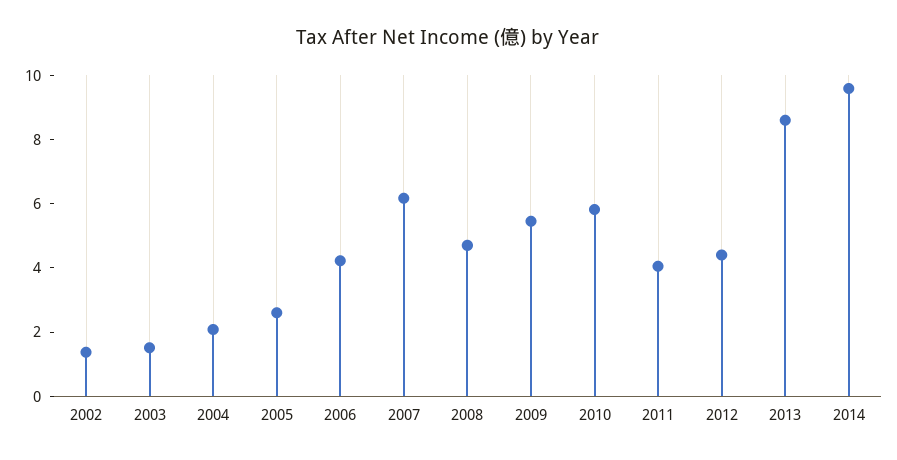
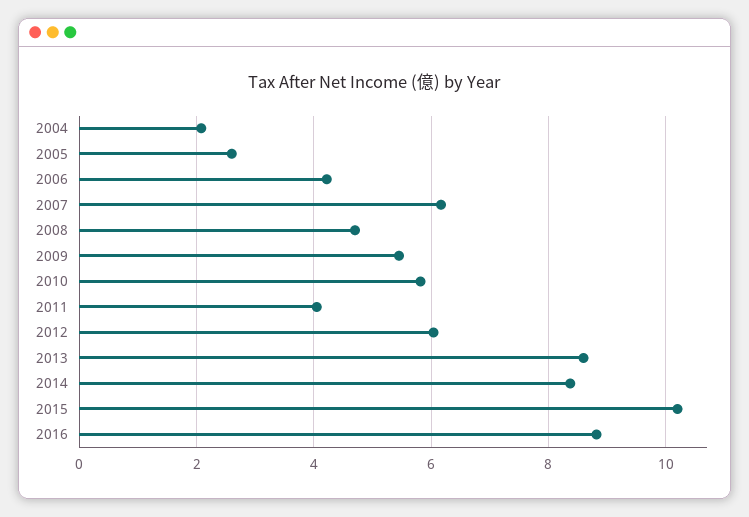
2002: 1.5 -> none
2003: 1.5 -> none
2012: 4.5 -> 6
2014: 9.5 -> 8.4
2015: none -> 10.2
2016: none -> 8.8

